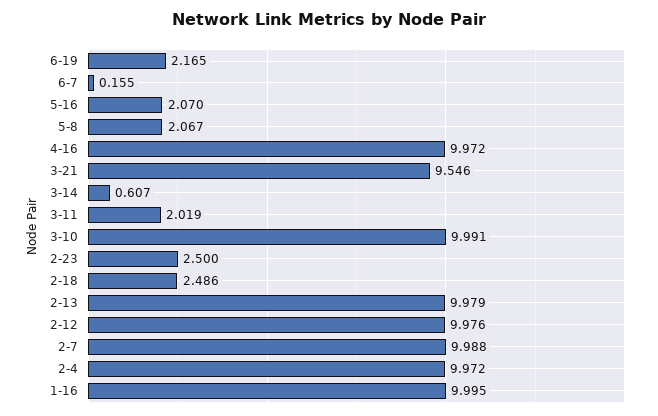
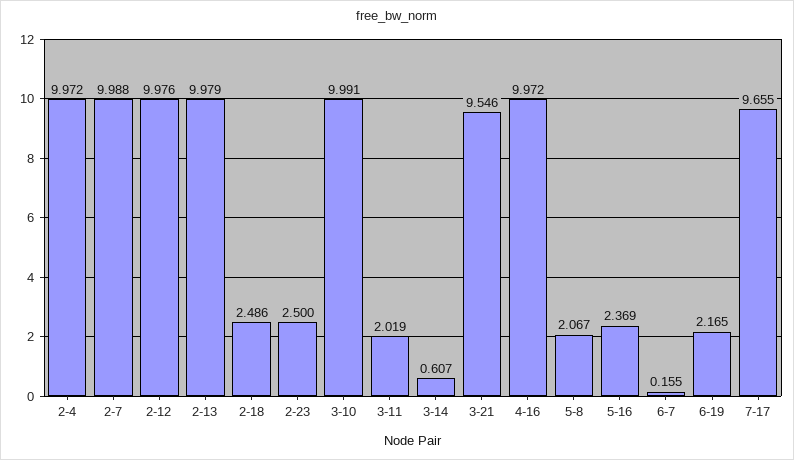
5-16: 2.07 -> 2.369
1-16: 9.995 -> none
7-17: none -> 9.655

